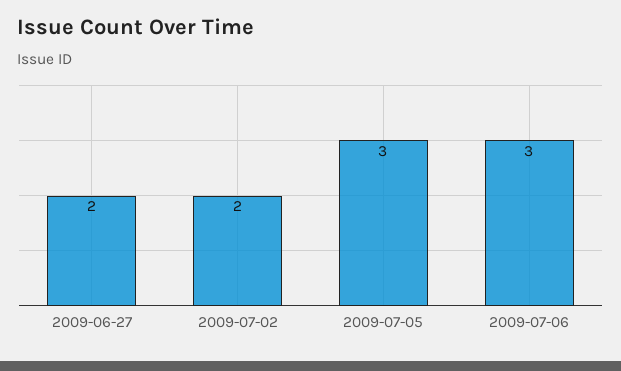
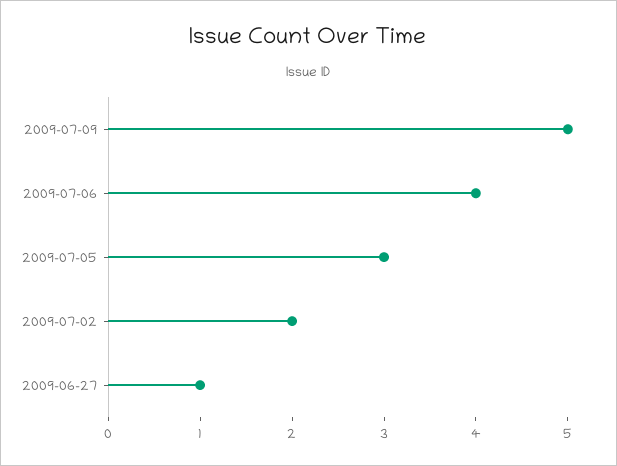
2009-06-27: 2 -> 1
2009-07-06: 3 -> 4
2009-07-09: none -> 5

